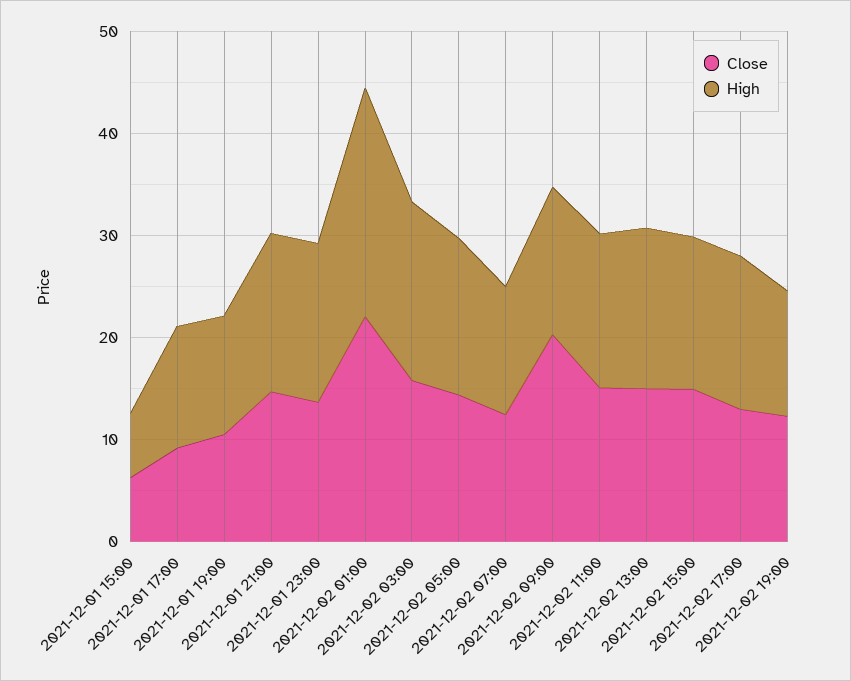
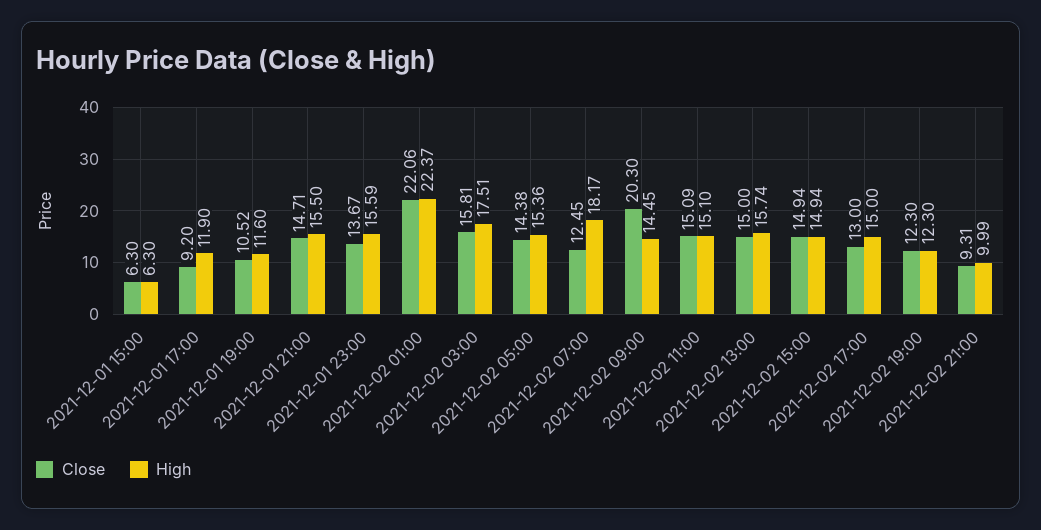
High, 2021-12-02 07:00: 12 -> 18.17
Close, 2021-12-02 21:00: none -> 9.31
High, 2021-12-02 21:00: none -> 9.99

